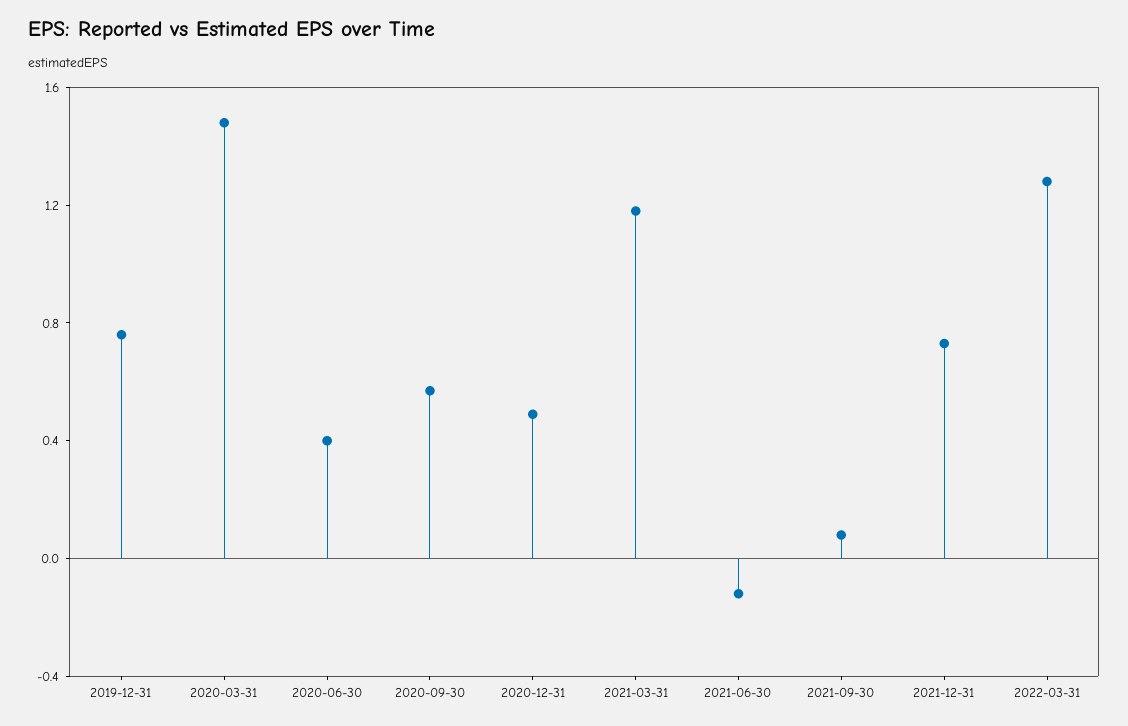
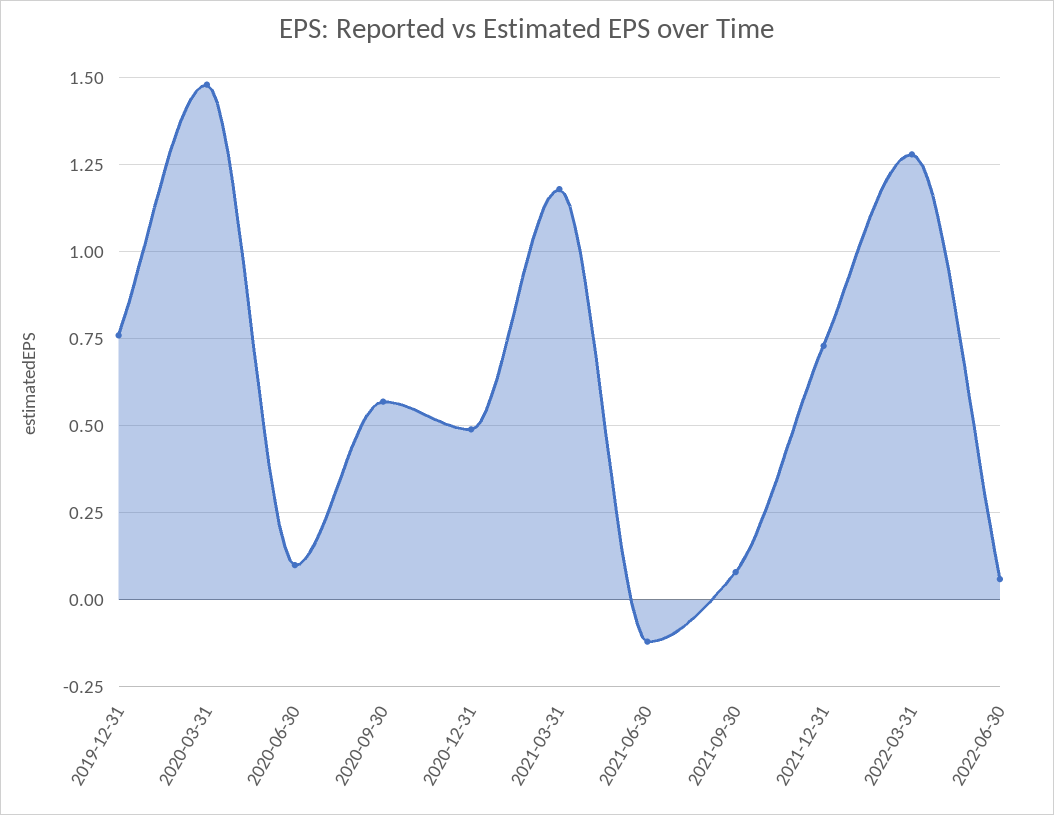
2020-06-30: 0.4 -> 0.1
2022-06-30: none -> 0.05

